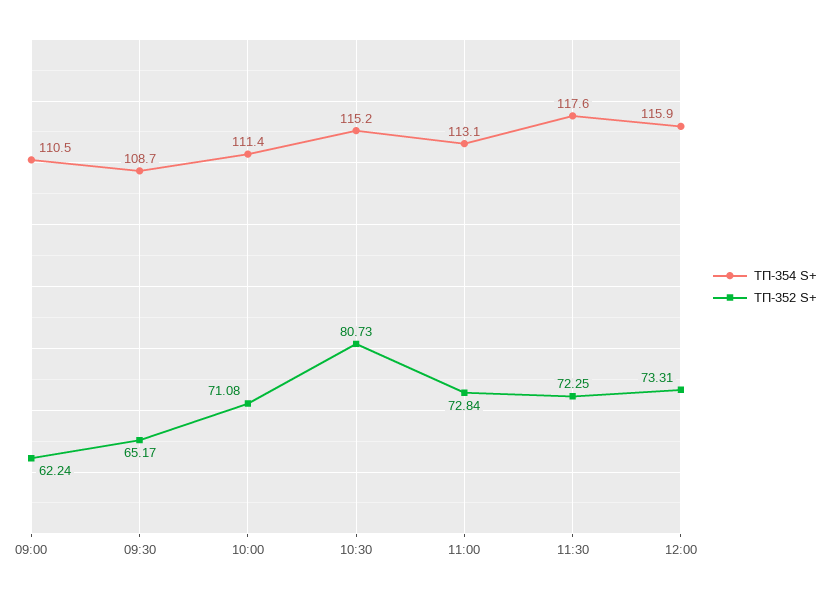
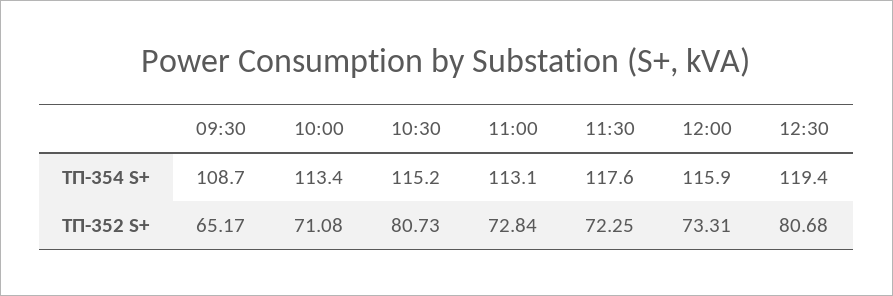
ТП-354 S+, 09:00: 110.5 -> none
ТП-352 S+, 09:00: 62.24 -> none
ТП-354 S+, 10:00: 111.4 -> 113.4
ТП-354 S+, 12:30: none -> 119.4
ТП-352 S+, 12:30: none -> 80.68

